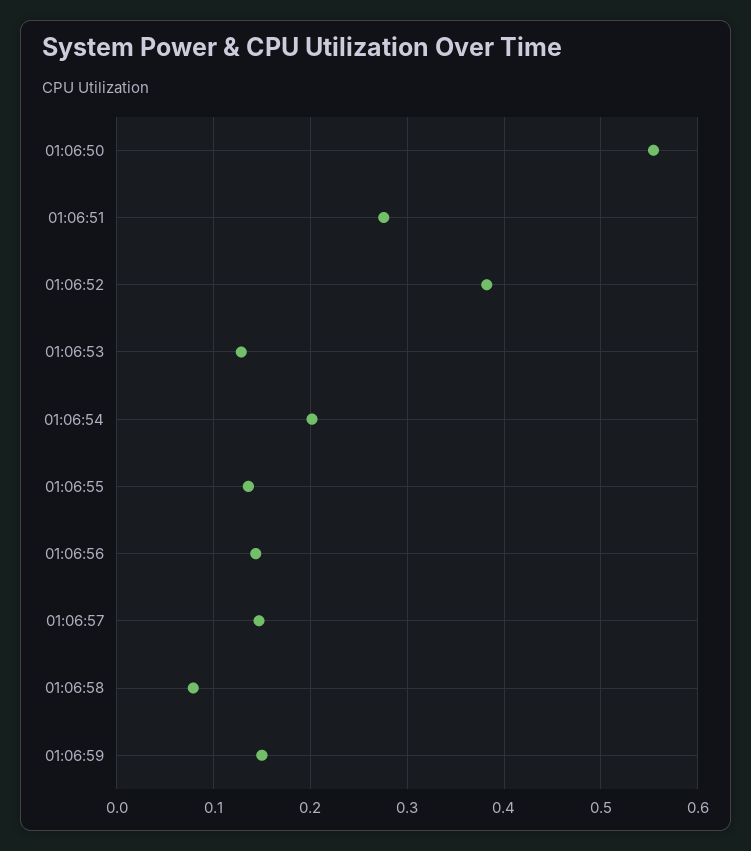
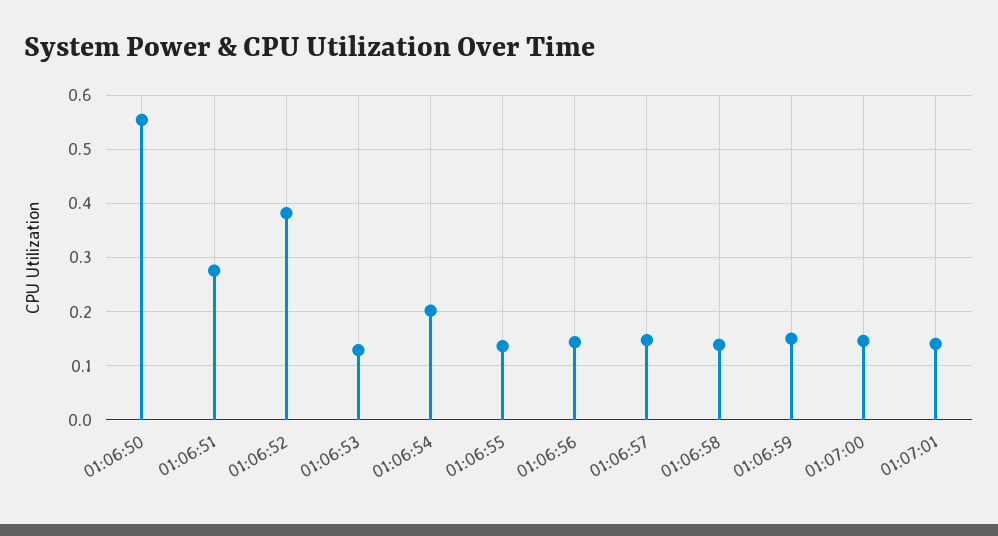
01:06:58: 0.08 -> 0.14
01:07:00: none -> 0.14
01:07:01: none -> 0.14

